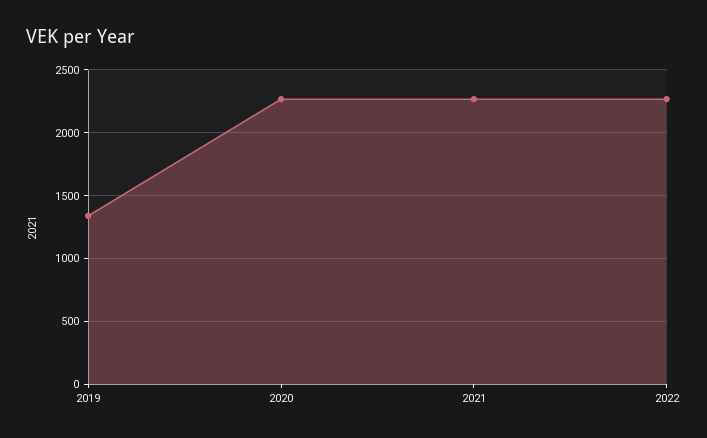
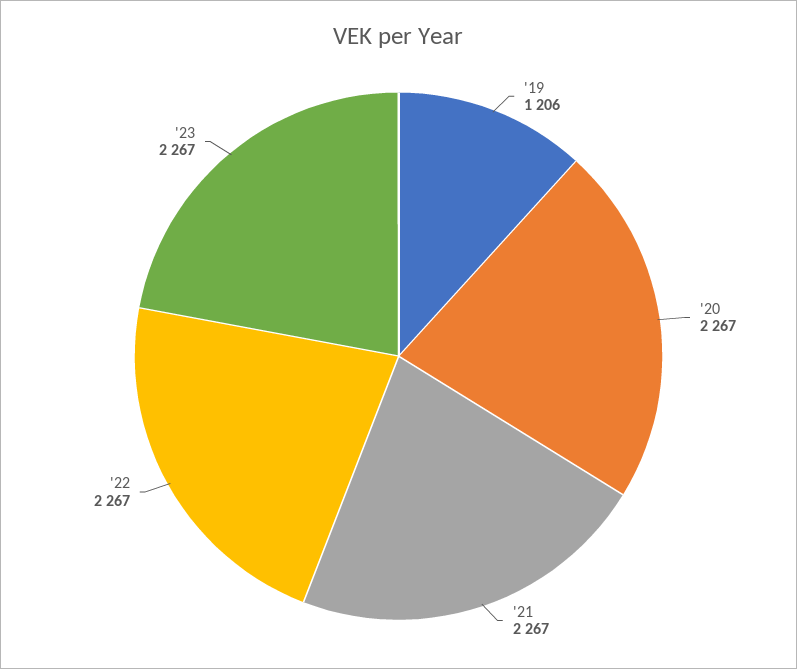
2019: 1350 -> 1206
'23: none -> 2267

